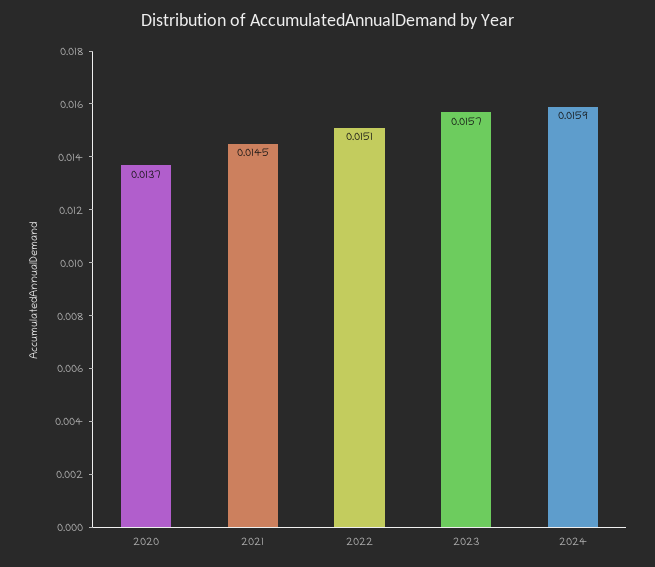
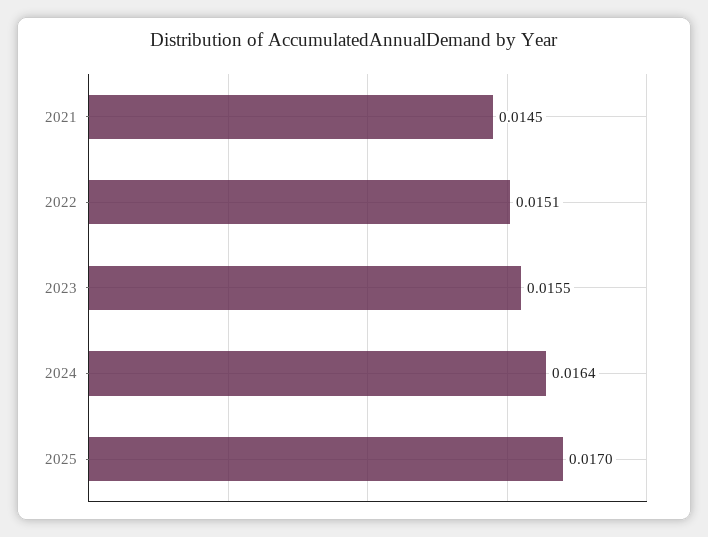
2020: 0.0137 -> none
2023: 0.0157 -> 0.0155
2024: 0.0159 -> 0.0164
2025: none -> 0.017

